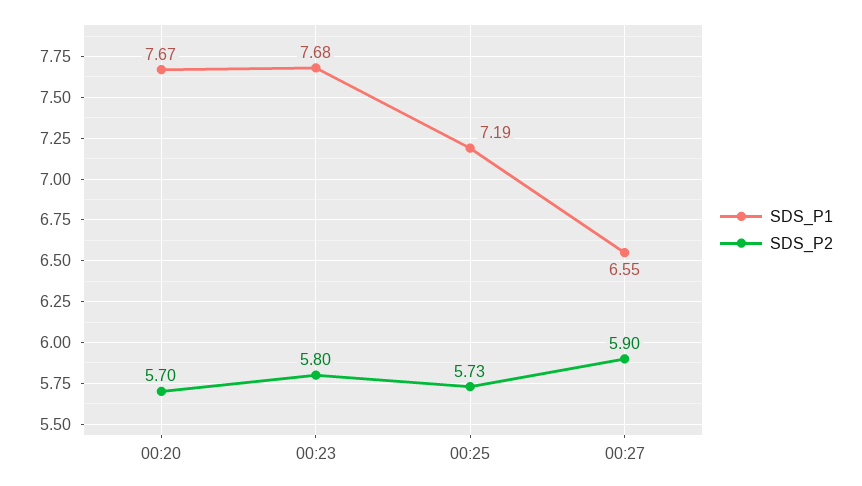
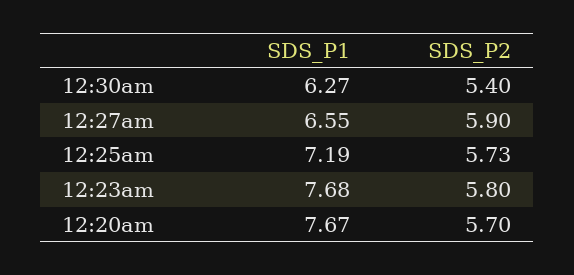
SDS_P1, 12:30am: none -> 6.27
SDS_P2, 12:30am: none -> 5.4

